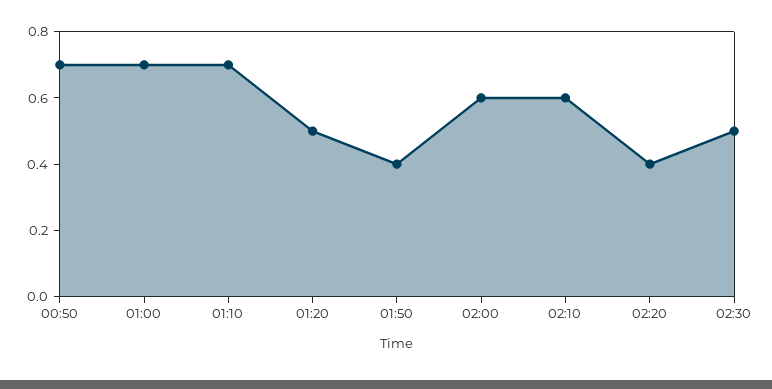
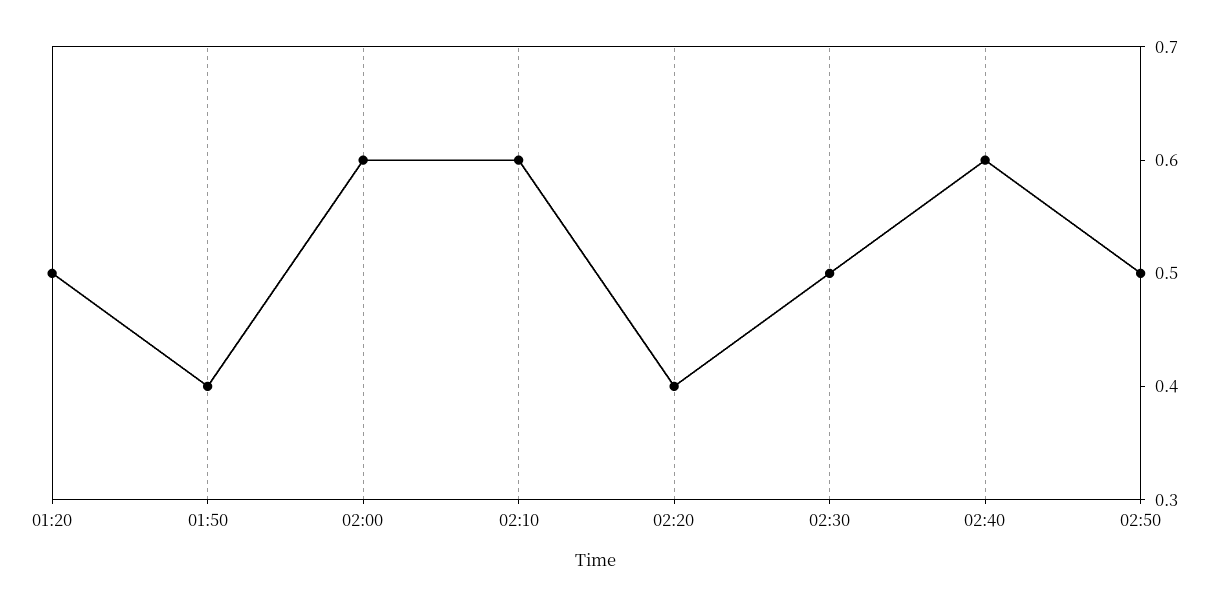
00:50: 0.7 -> none
01:00: 0.7 -> none
01:10: 0.7 -> none
02:40: none -> 0.6
02:50: none -> 0.5

